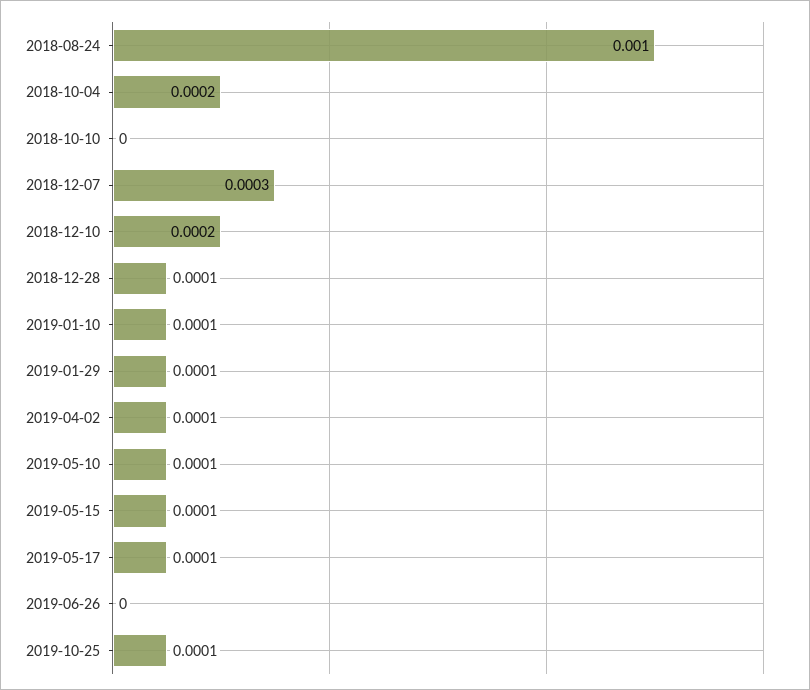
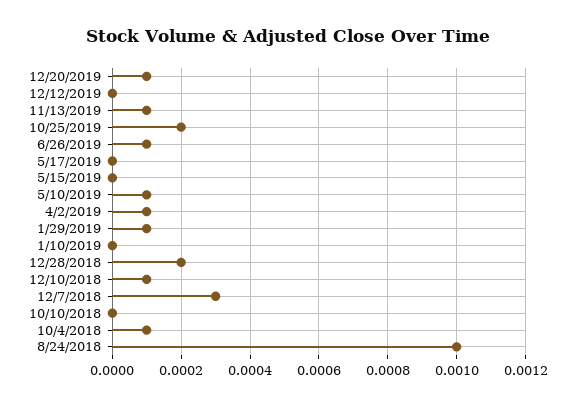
2018-10-04: 0.0002 -> 0.0001
2018-12-10: 0.0002 -> 0.0001
2018-12-28: 0.0001 -> 0.0002
2019-01-10: 0.0001 -> 0
2019-05-15: 0.0001 -> 0
2019-05-17: 0.0001 -> 0
2019-06-26: 0 -> 0.0001
2019-10-25: 0.0001 -> 0.0002
12/20/2019: none -> 0.0001
12/12/2019: none -> 0
11/13/2019: none -> 0.0001

